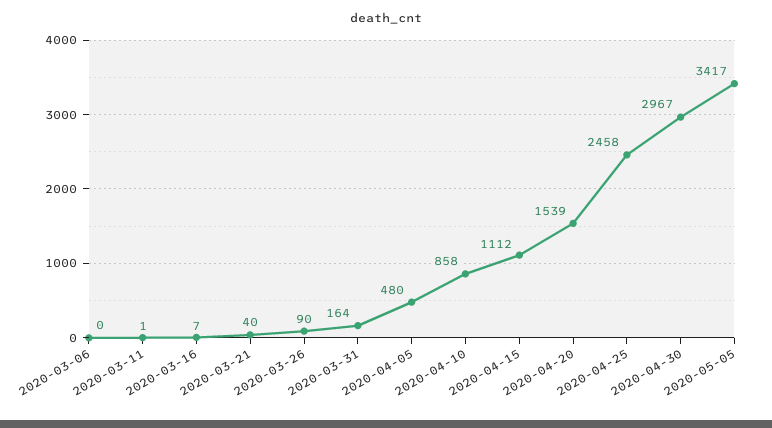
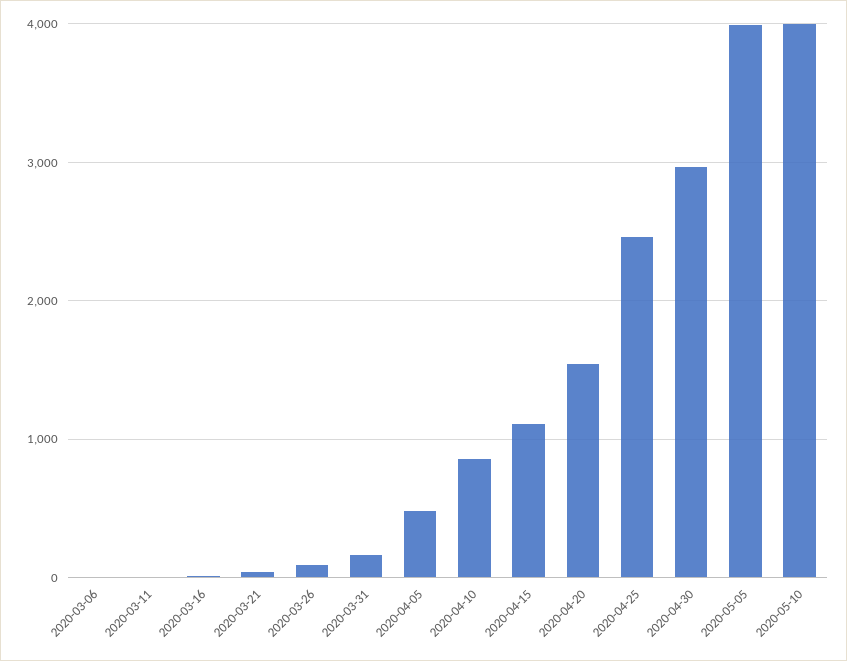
2020-05-05: 3417 -> 4000
2020-05-10: none -> 4000

